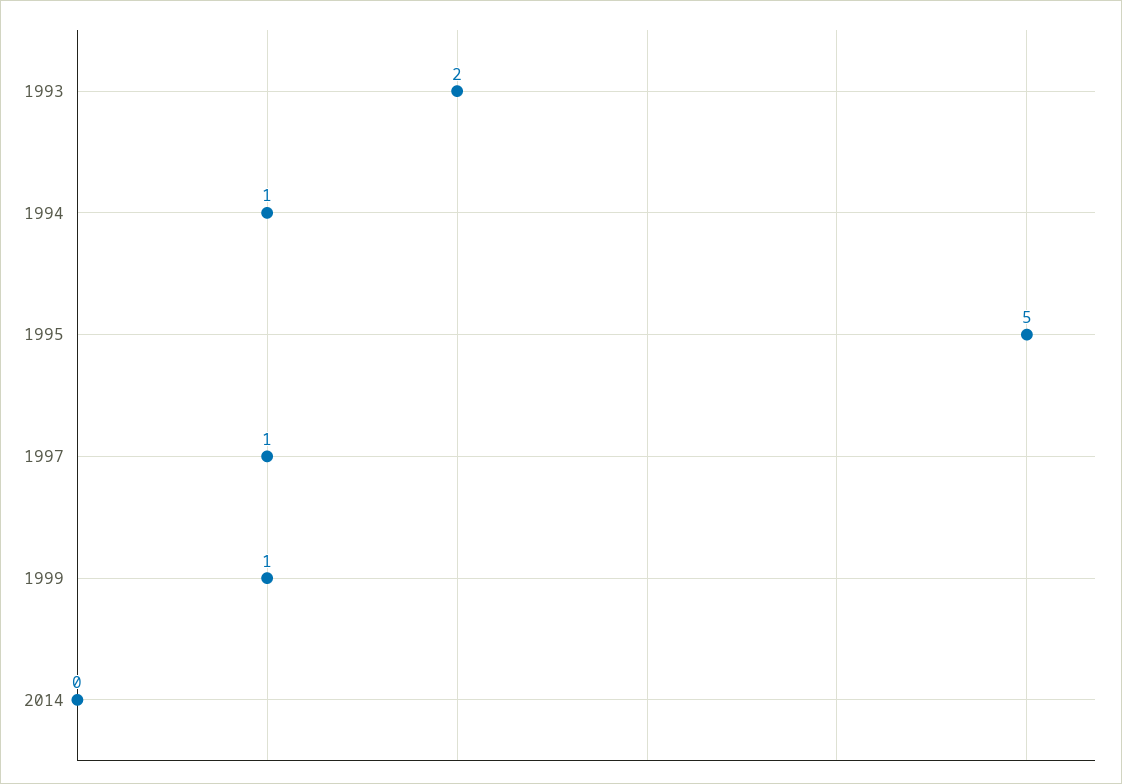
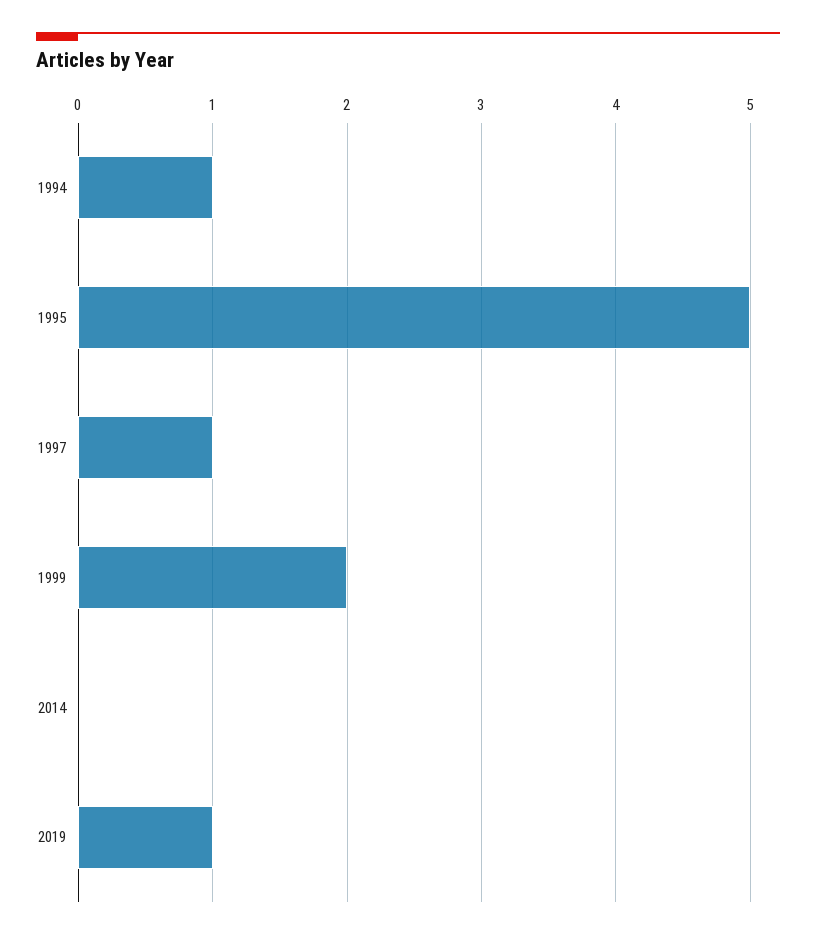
1993: 2 -> none
1999: 1 -> 2
2019: none -> 1

